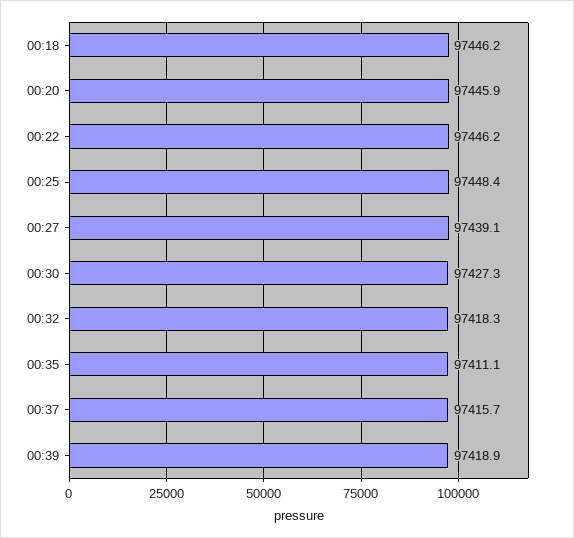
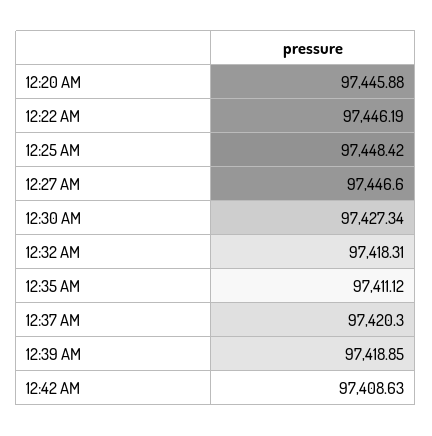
00:18: 97446.2 -> none
00:27: 97439.1 -> 97446.6
00:37: 97415.7 -> 97420.3
12:42 AM: none -> 97408.63

